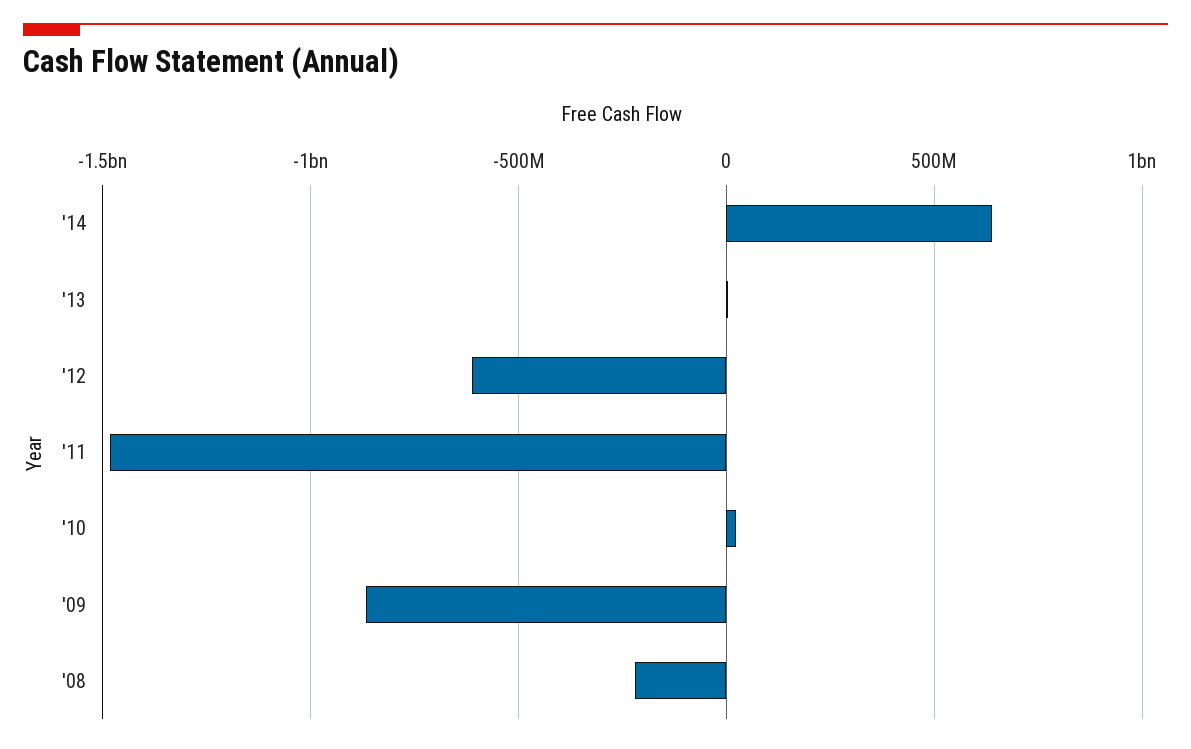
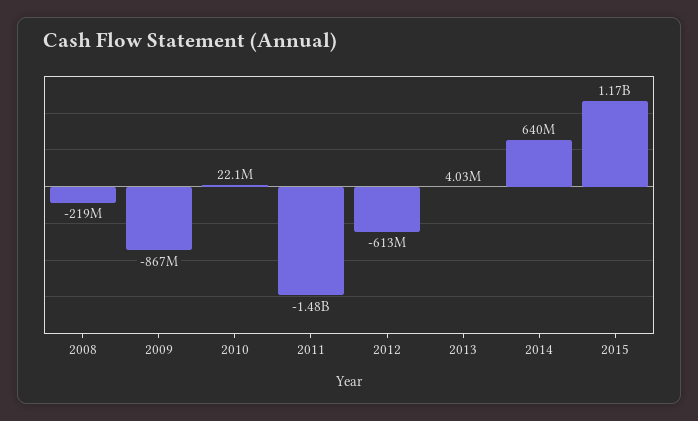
2015: none -> 1170000000

